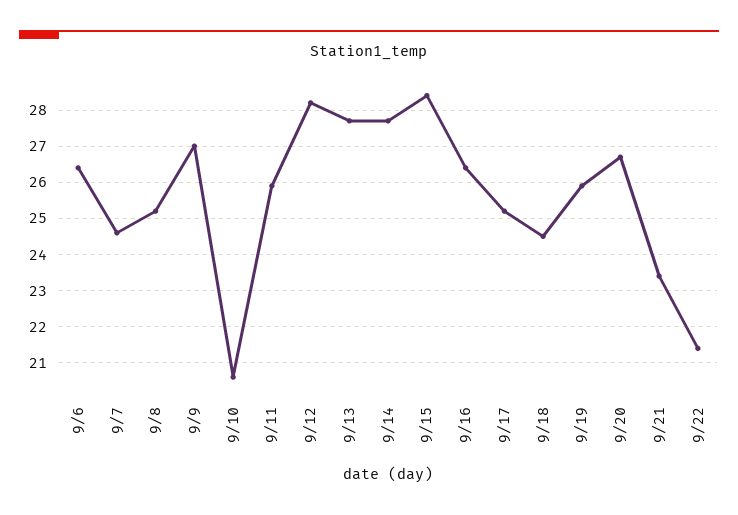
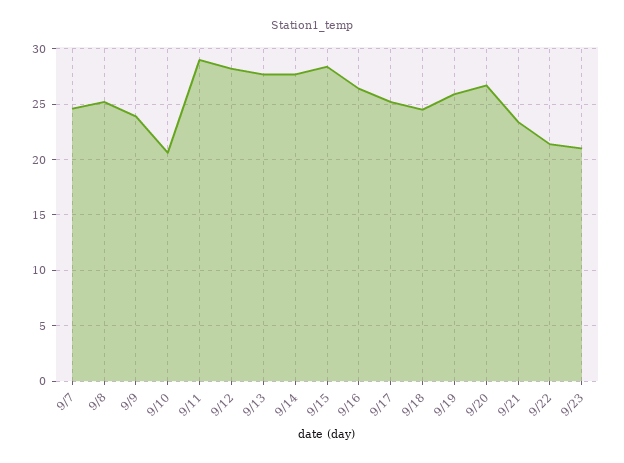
9/6: 26.5 -> none
9/9: 27 -> 24
9/11: 26 -> 29
9/23: none -> 21

